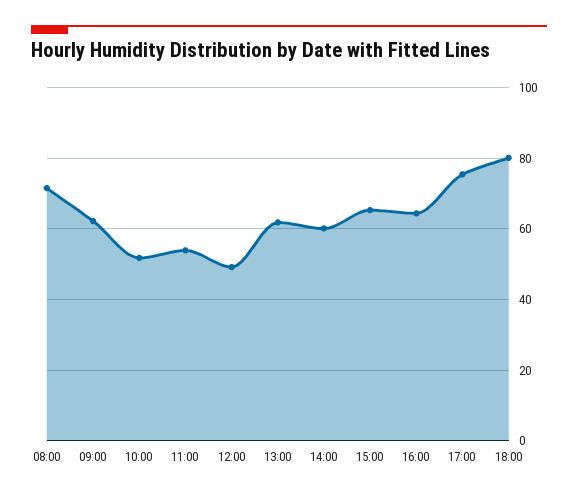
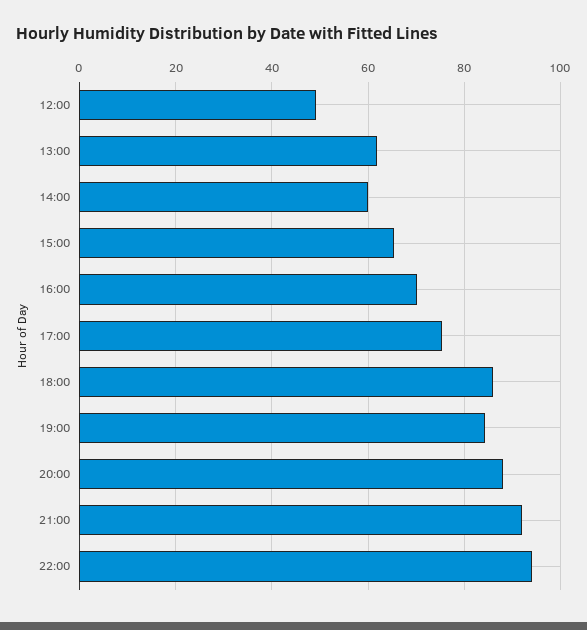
08:00: 72 -> none
09:00: 62 -> none
10:00: 52 -> none
11:00: 54 -> none
16:00: 64 -> 70
18:00: 80 -> 86
19:00: none -> 84
20:00: none -> 88
21:00: none -> 92
22:00: none -> 94

